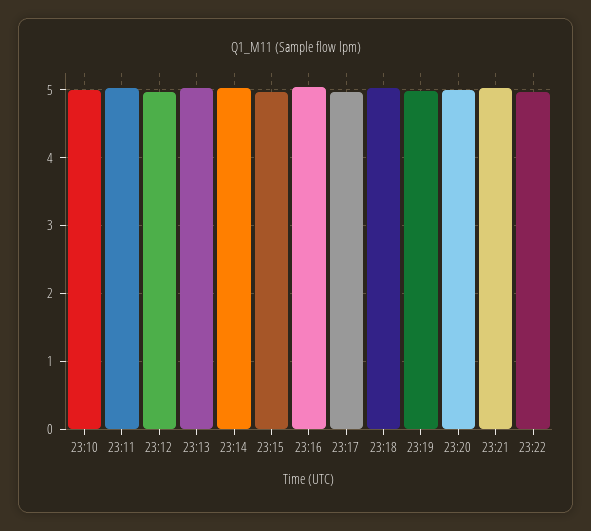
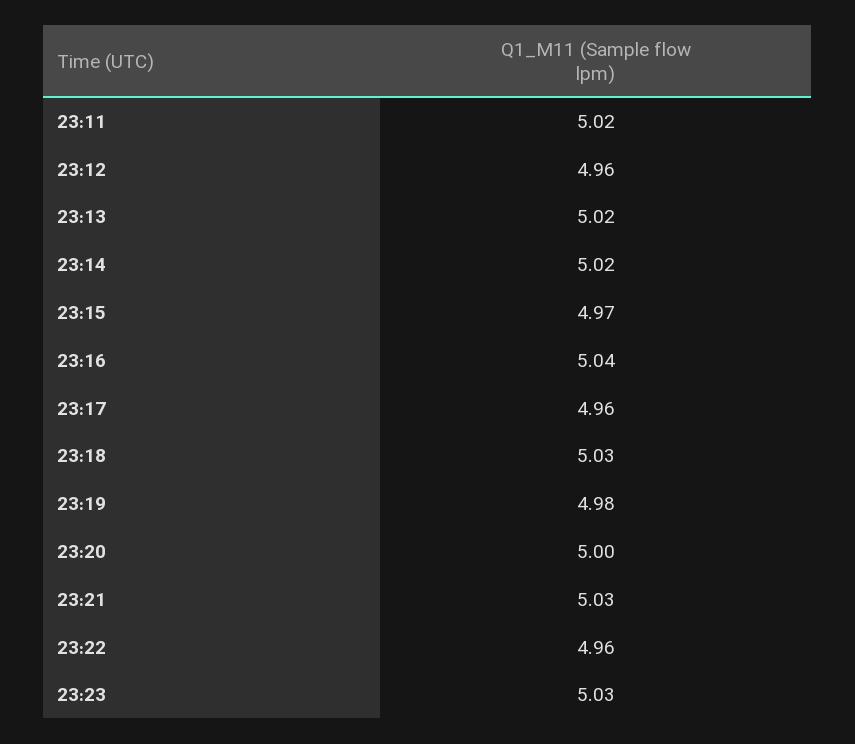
23:10: 5 -> none
23:23: none -> 5.03

